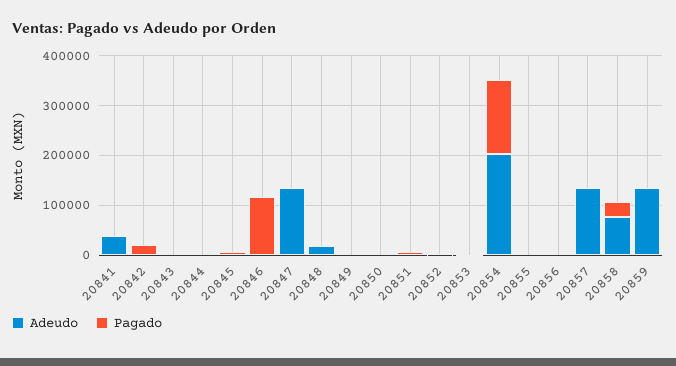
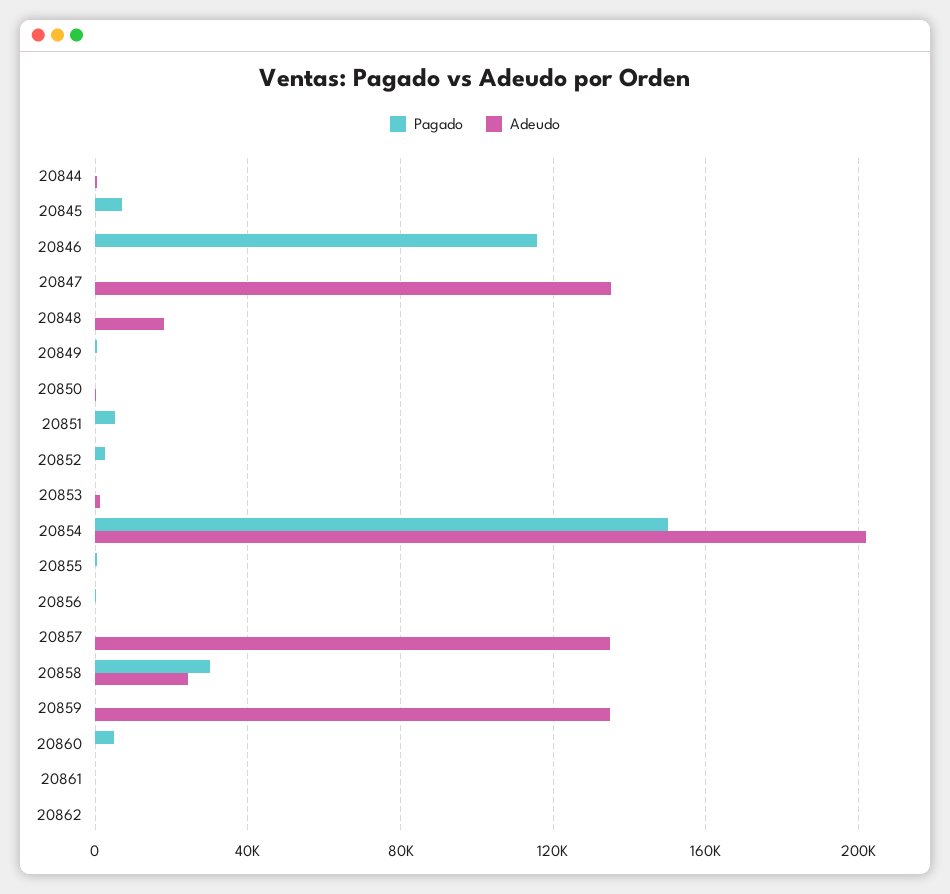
Adeudo, 20841: 40000 -> none
Pagado, 20841: 0 -> none
Adeudo, 20842: 0 -> none
Pagado, 20842: 20000 -> none
Adeudo, 20843: 0 -> none
Pagado, 20843: 0 -> none
Adeudo, 20858: 80000 -> 25000
Pagado, 20860: none -> 5000
Adeudo, 20860: none -> 0
Pagado, 20861: none -> 0
Adeudo, 20861: none -> 0
Pagado, 20862: none -> 0
Adeudo, 20862: none -> 0

